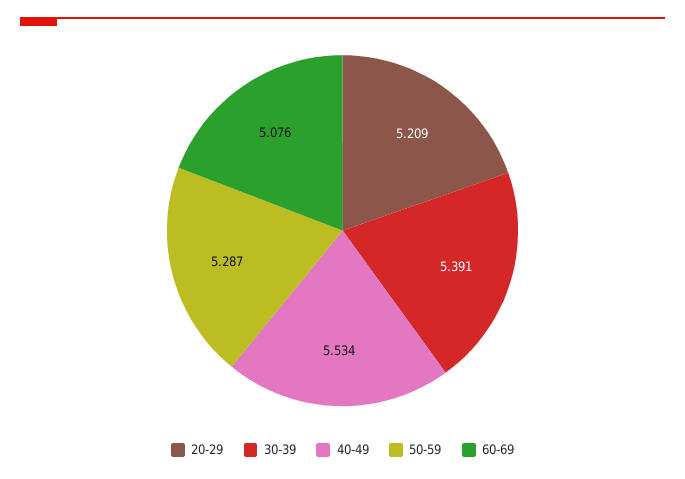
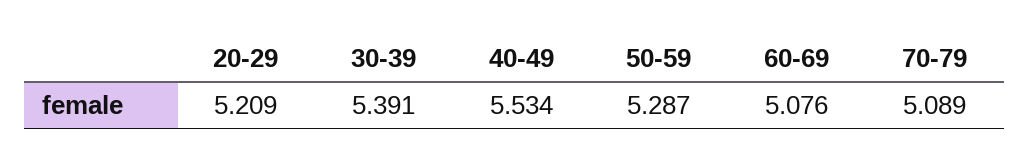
70-79: none -> 5.089

